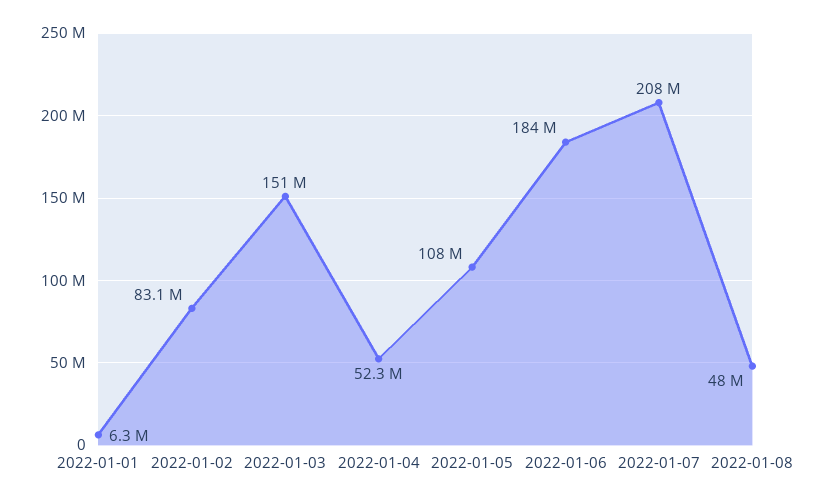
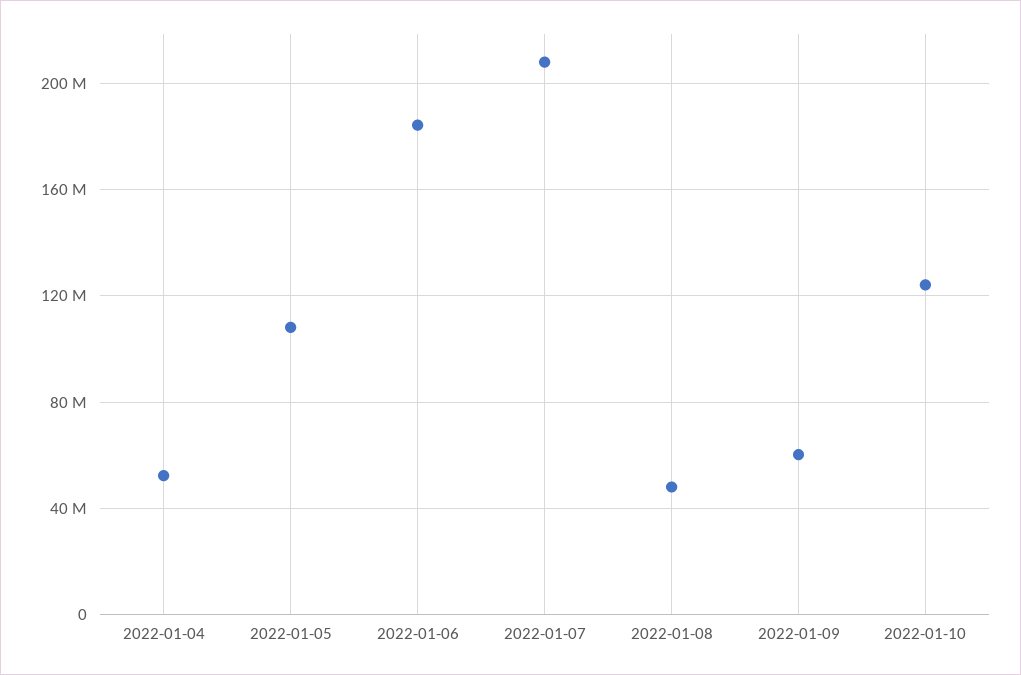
2022-01-01: 6300000 -> none
2022-01-02: 83100000 -> none
2022-01-03: 151000000 -> none
2022-01-09: none -> 60000000
2022-01-10: none -> 125000000

